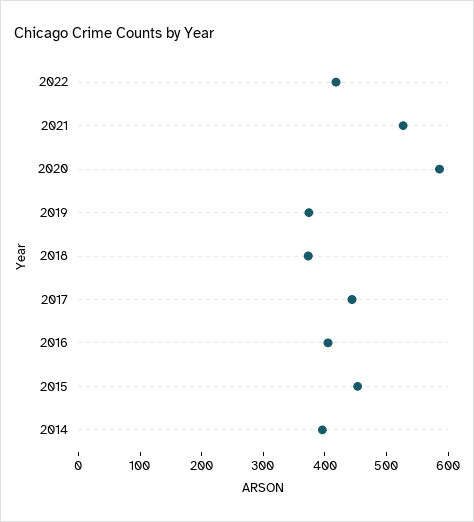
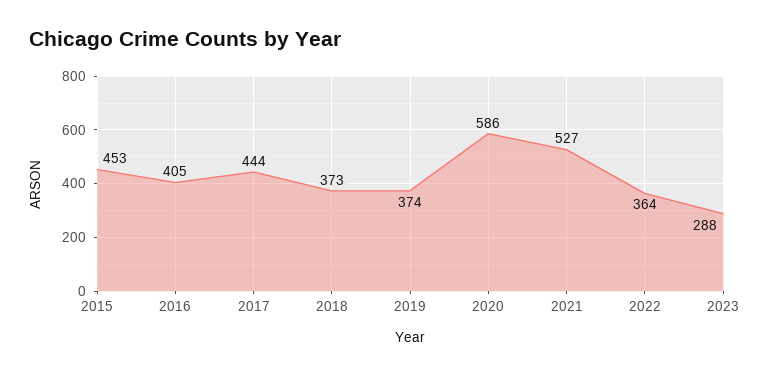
2022: 420 -> 364
2014: 400 -> none
2023: none -> 288

